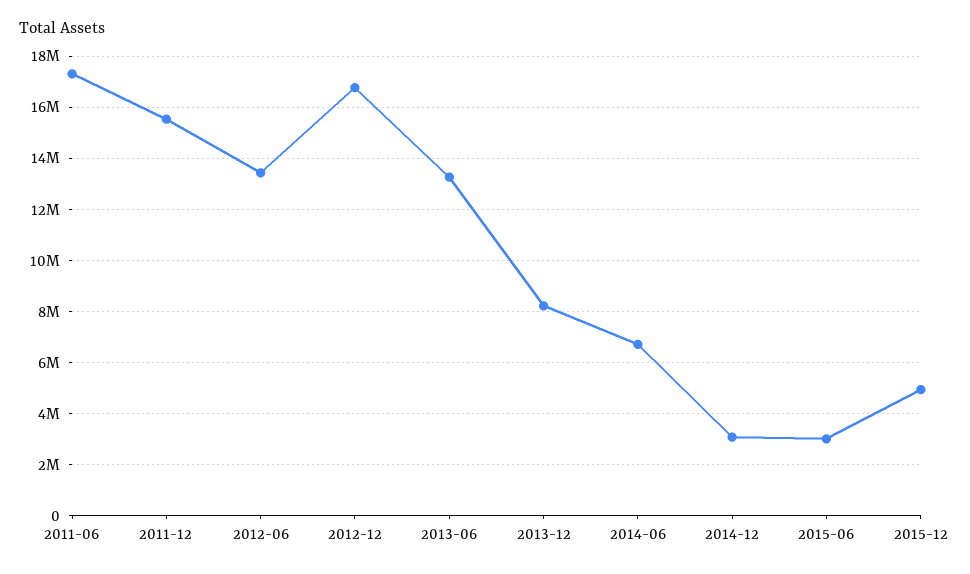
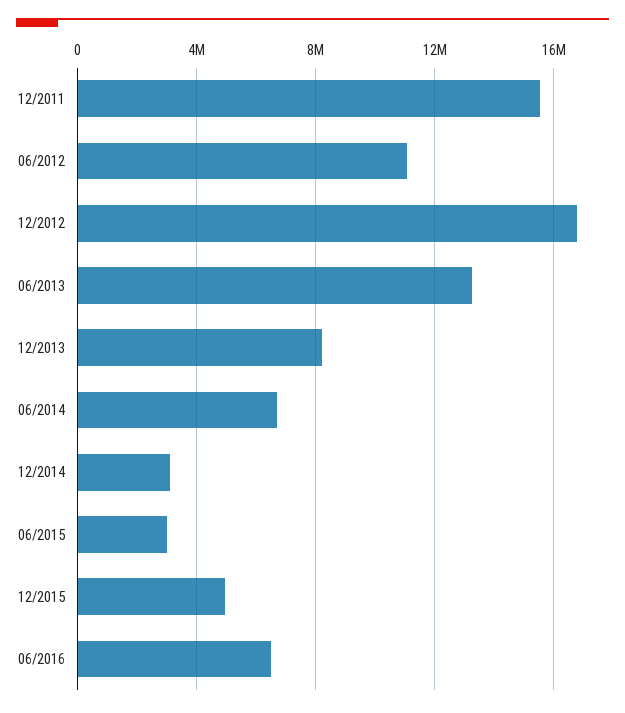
2011-06: 17250000 -> none
2012-06: 13500000 -> 11000000
06/2016: none -> 6500000

